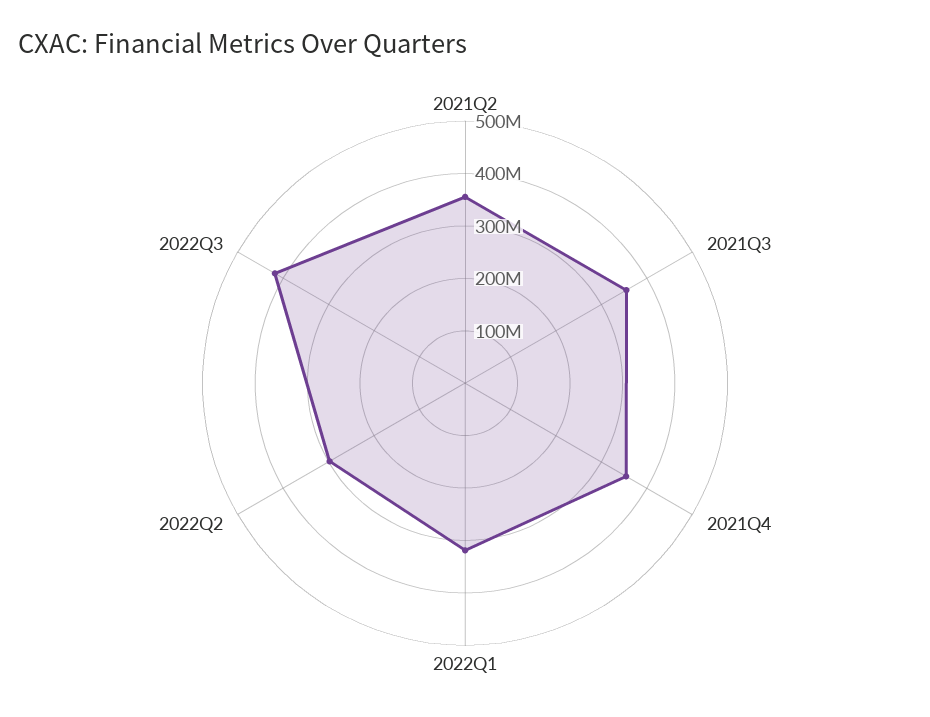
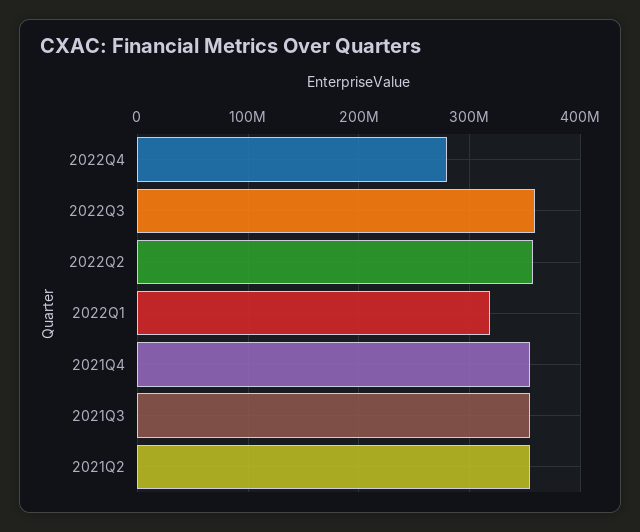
2022Q2: 300000000 -> 360000000
2022Q3: 420000000 -> 360000000
2022Q4: none -> 280000000

